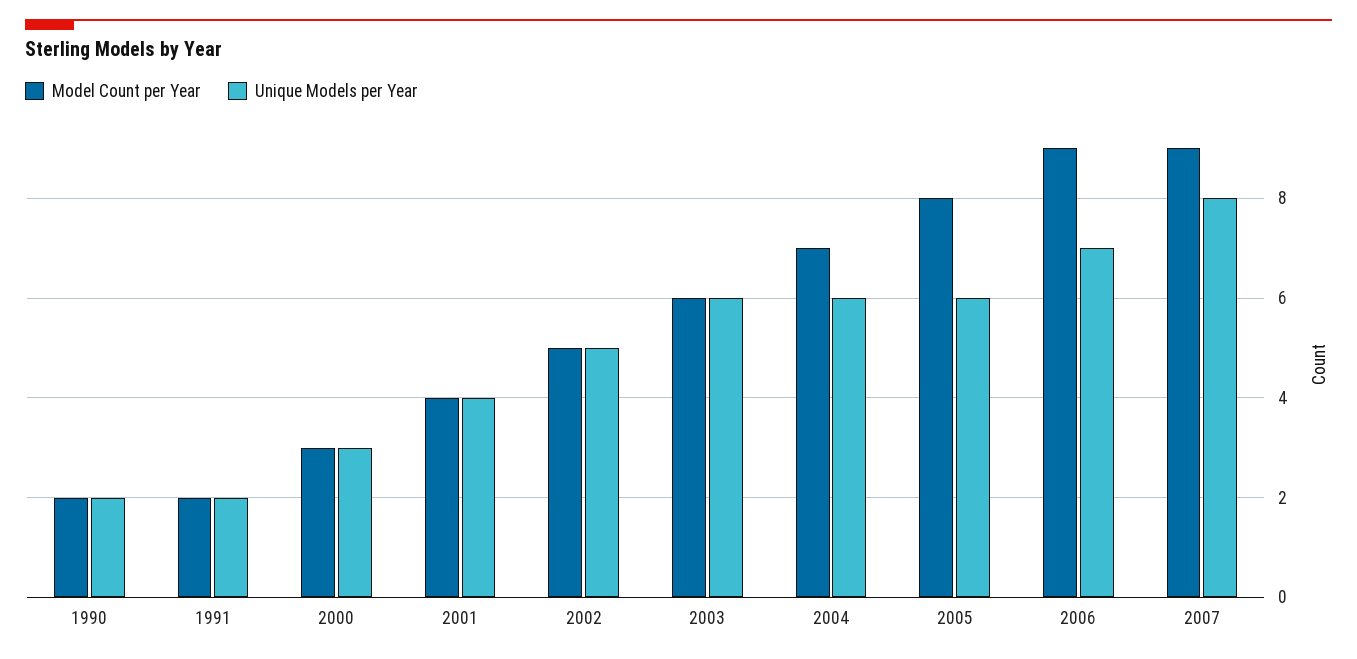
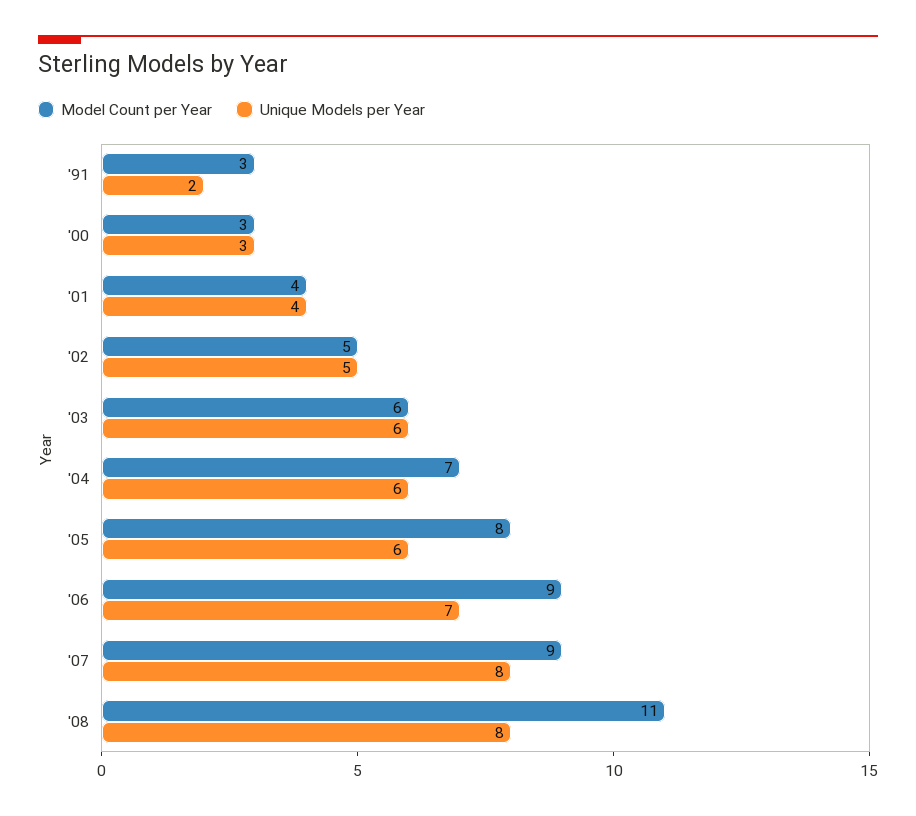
Model Count per Year, 1990: 2 -> none
Unique Models per Year, 1990: 2 -> none
Model Count per Year, 1991: 2 -> 3
Model Count per Year, '08: none -> 11
Unique Models per Year, '08: none -> 8

